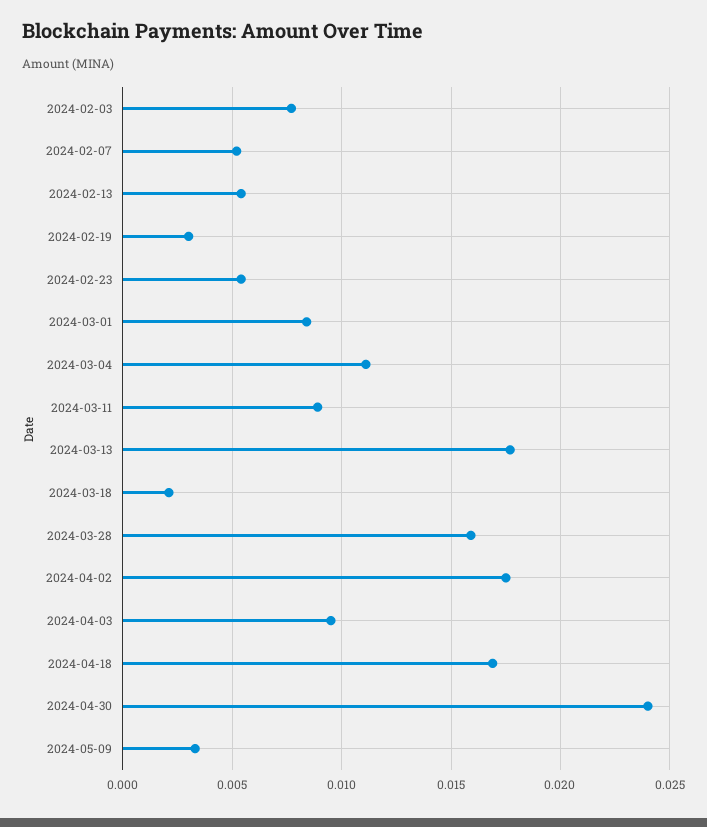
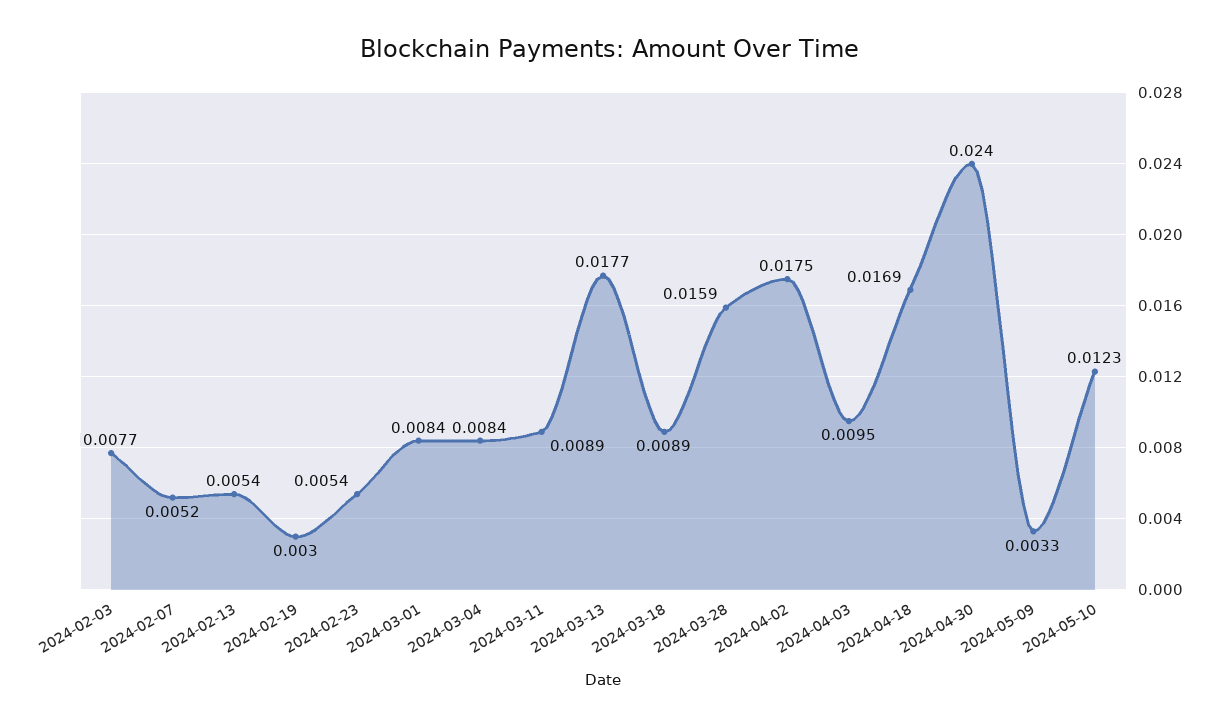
2024-03-04: 0.011 -> 0.0084
2024-03-18: 0.002 -> 0.0089
2024-05-10: none -> 0.0123

